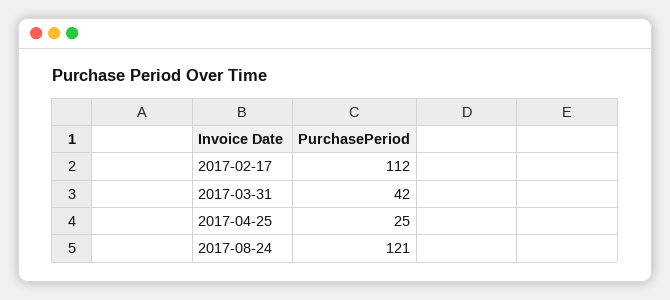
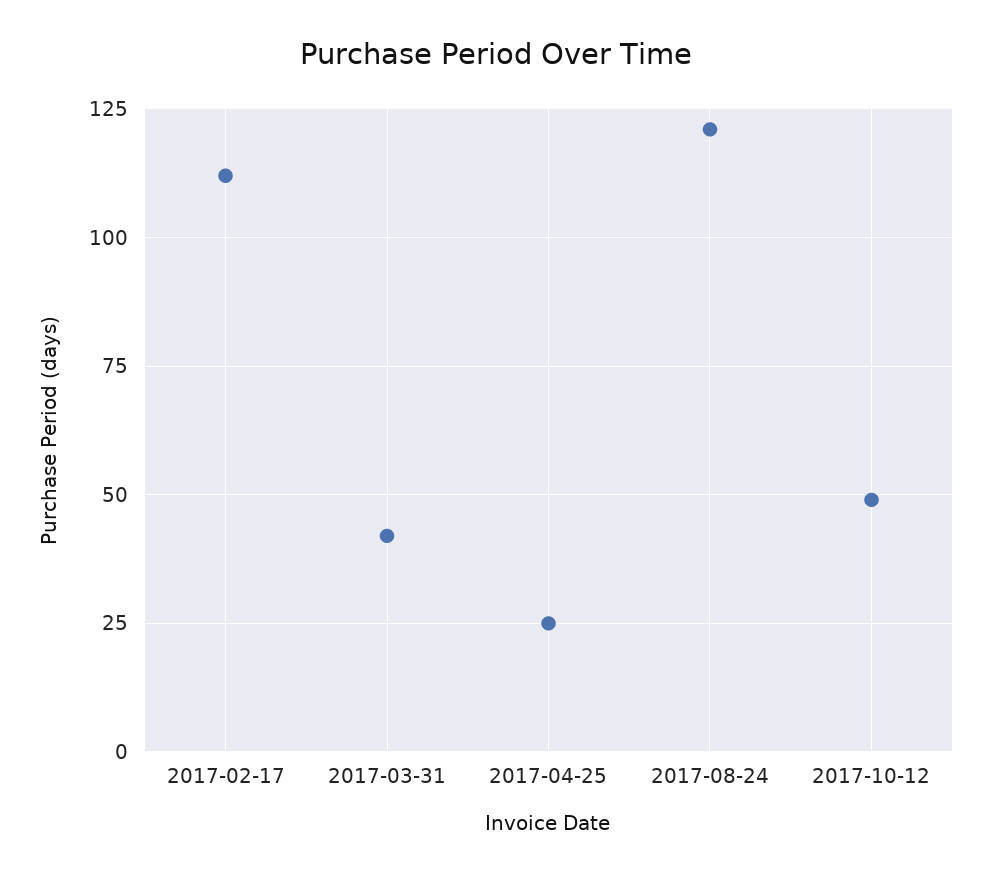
2017-10-12: none -> 50

